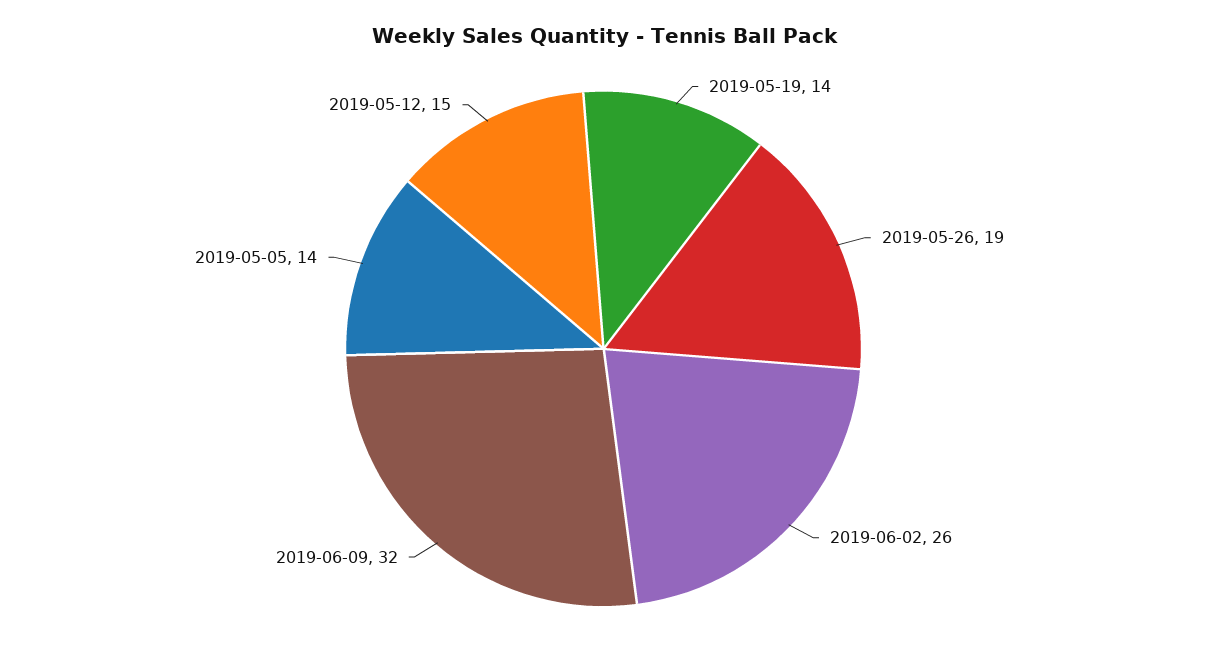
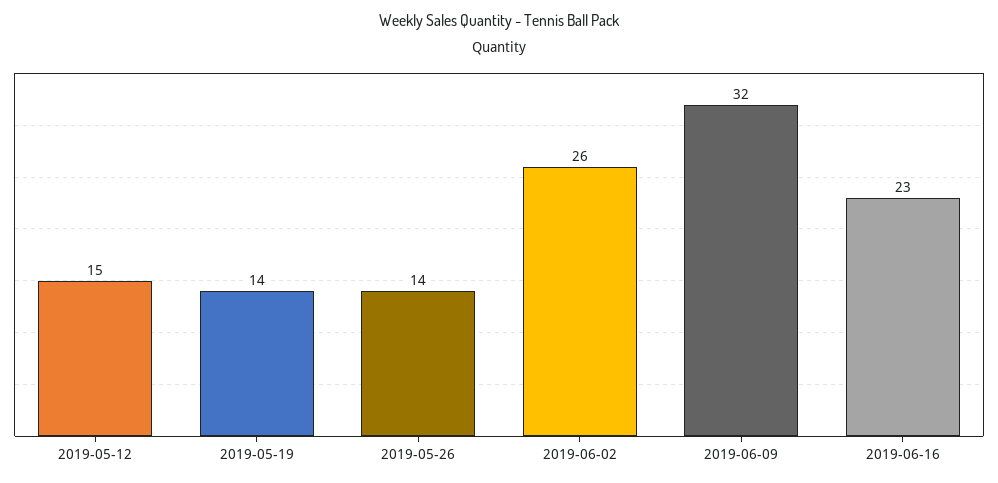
2019-05-26: 19 -> 14
2019-05-05: 14 -> none
2019-06-16: none -> 23

